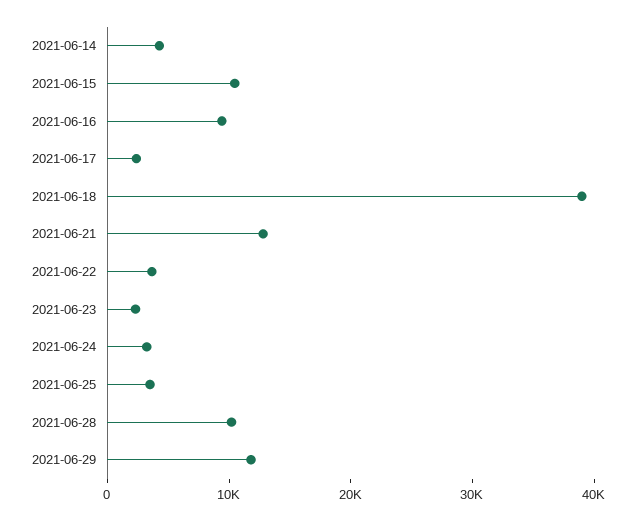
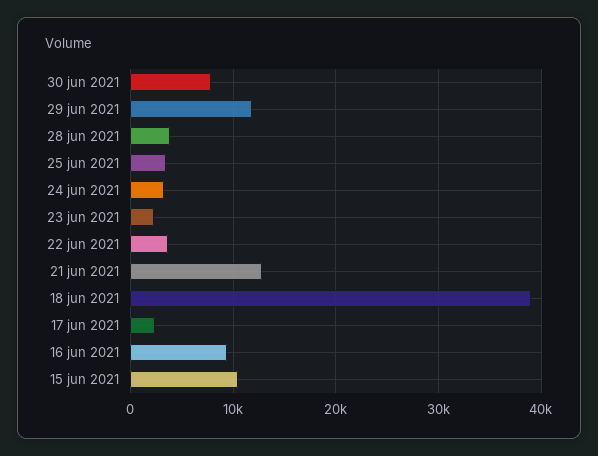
2021-06-14: 4000 -> none
2021-06-28: 10000 -> 4000
30 jun 2021: none -> 8000

